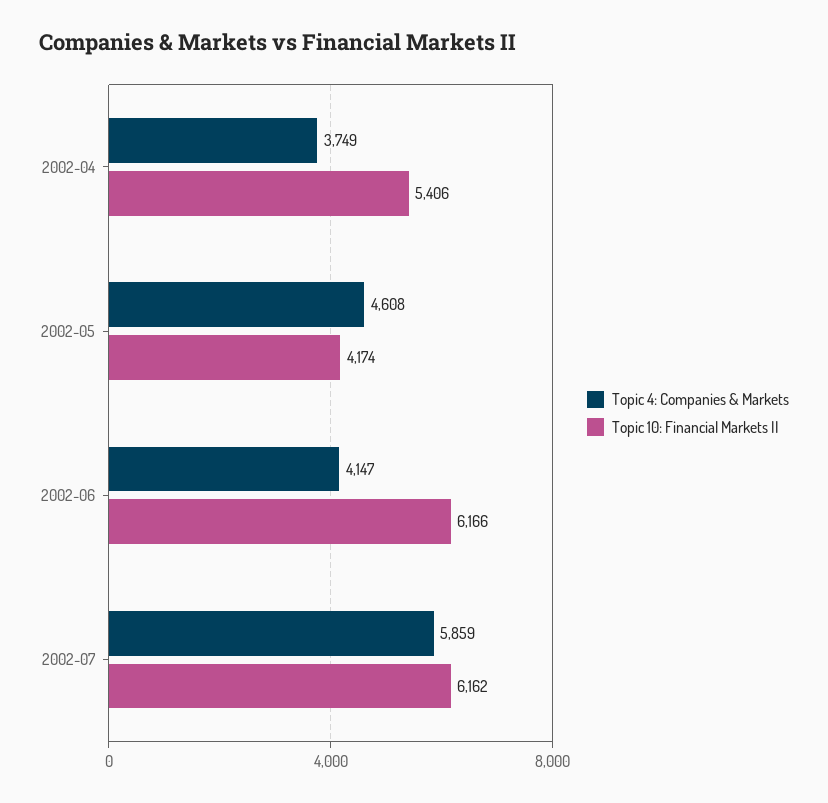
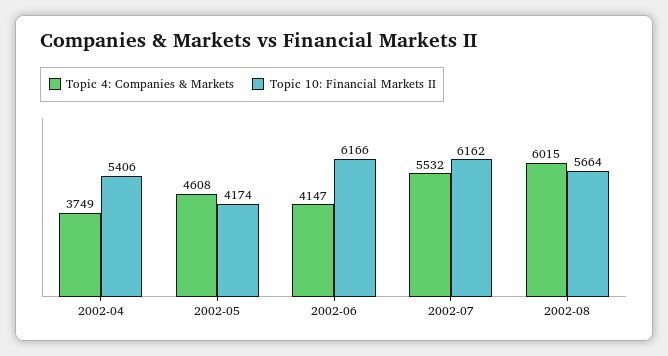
Topic 4: Companies & Markets, 2002-07: 5859 -> 5532
Topic 4: Companies & Markets, 2002-08: none -> 6015
Topic 10: Financial Markets II, 2002-08: none -> 5664

